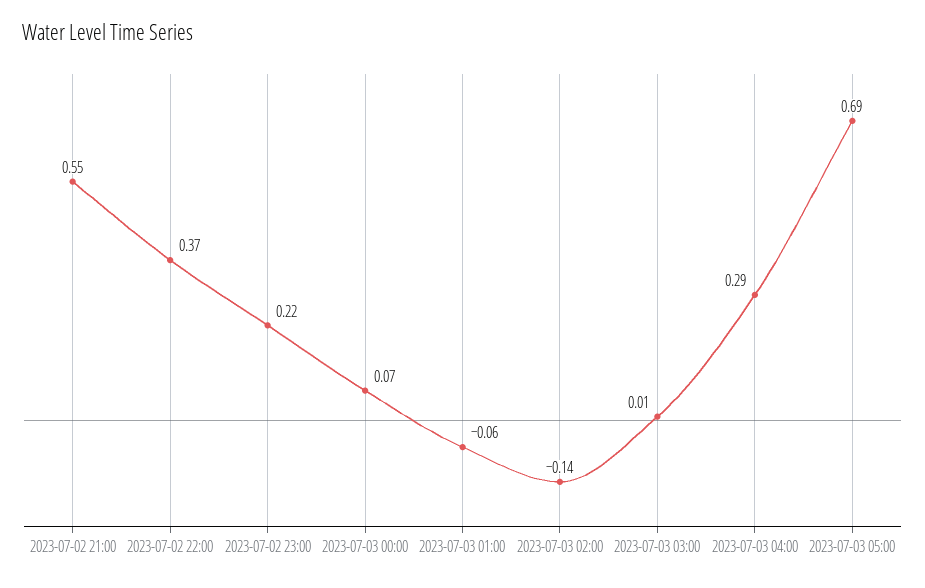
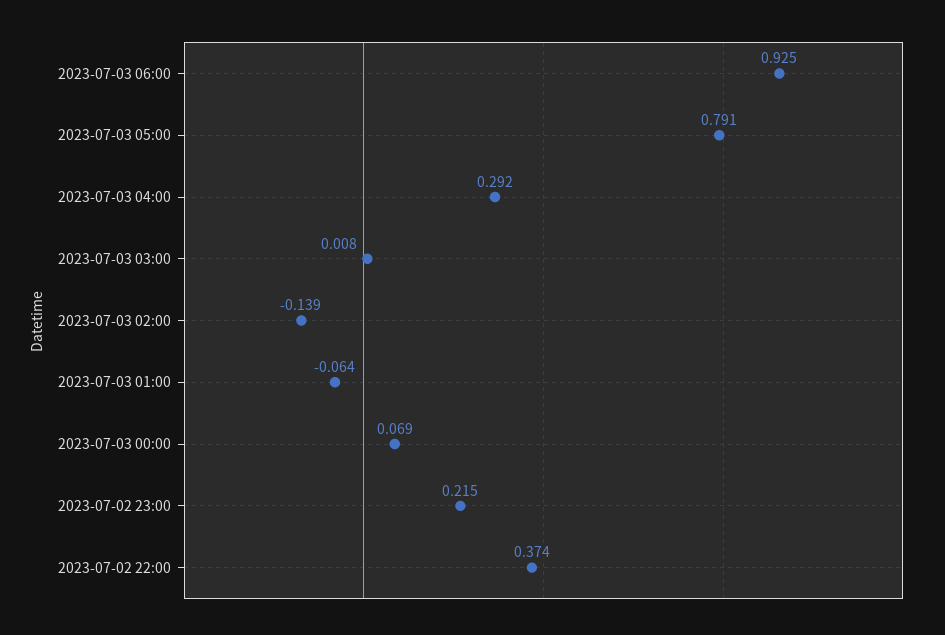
2023-07-02 21:00: 0.55 -> none
2023-07-03 05:00: 0.69 -> 0.791
2023-07-03 06:00: none -> 0.925

